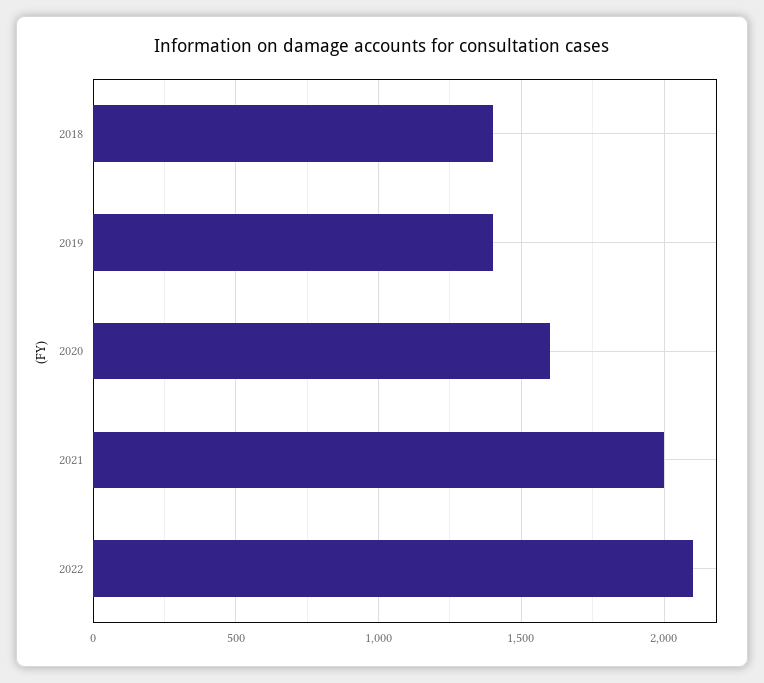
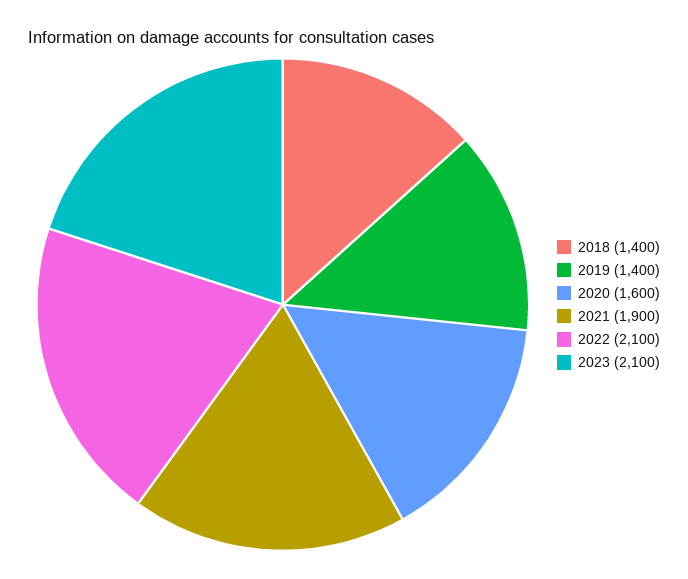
2021: 2000 -> 1900
2023: none -> 2100

